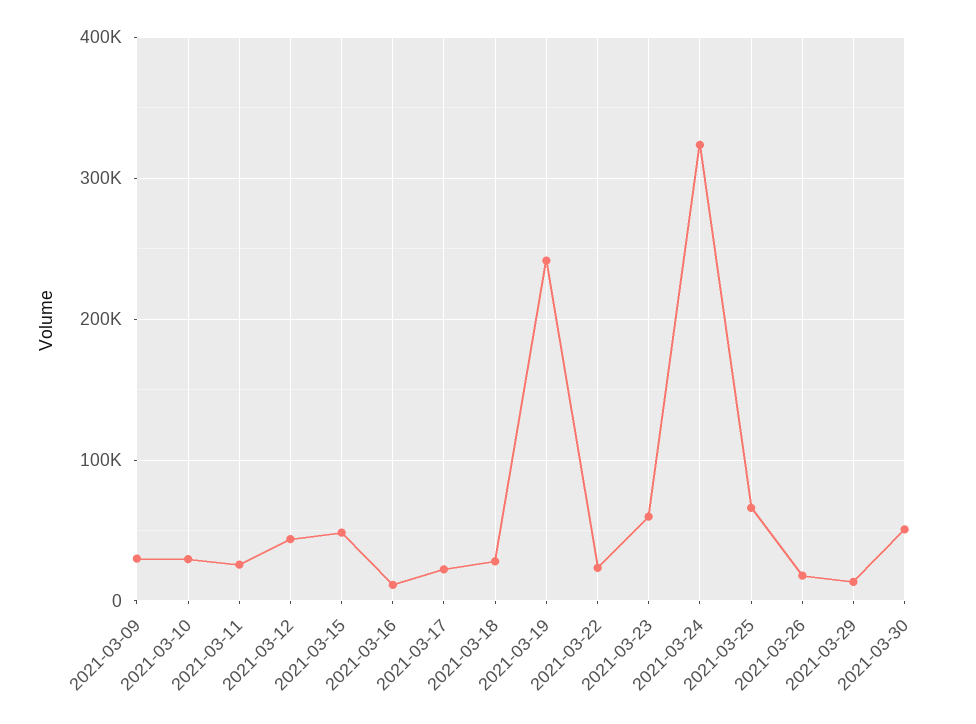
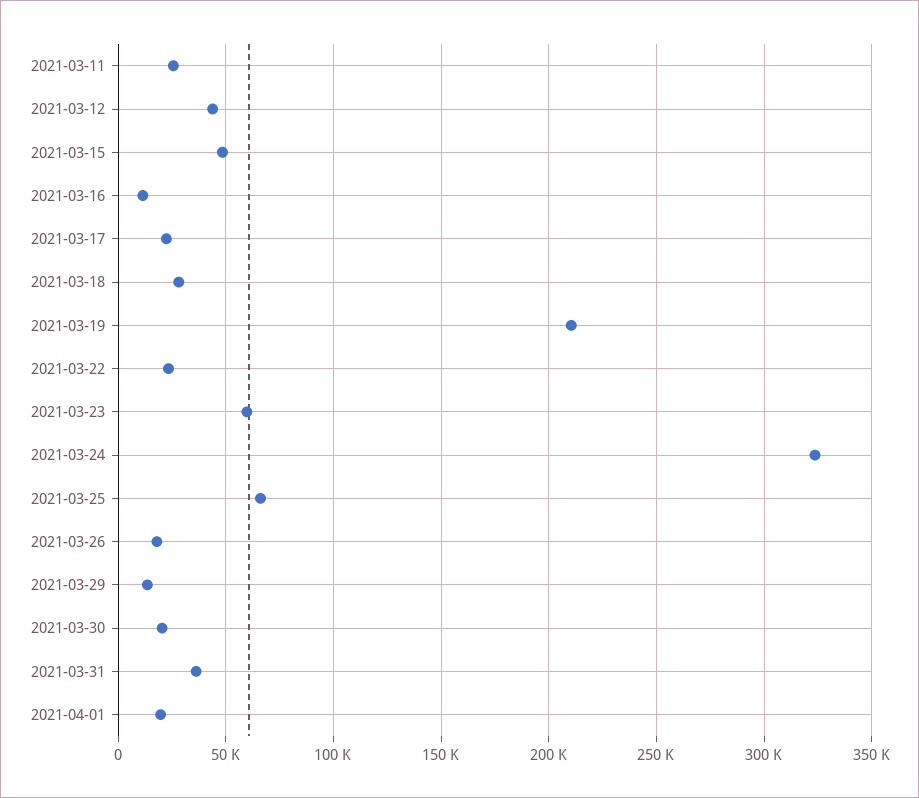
2021-03-09: 30000 -> none
2021-03-10: 30000 -> none
2021-03-19: 240000 -> 210000
2021-03-30: 50000 -> 20000
2021-03-31: none -> 35000
2021-04-01: none -> 20000

